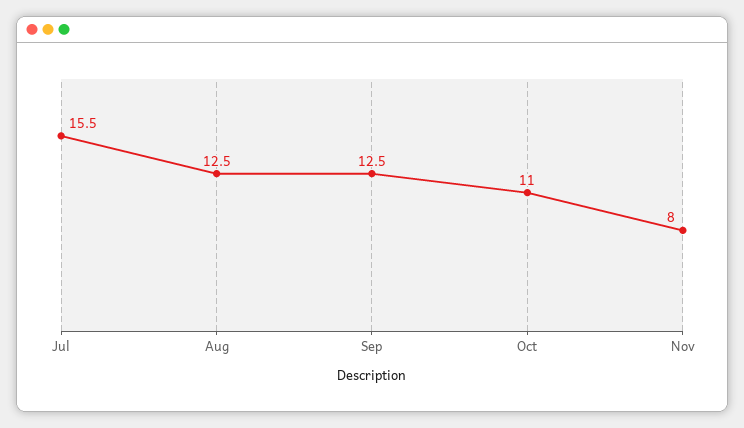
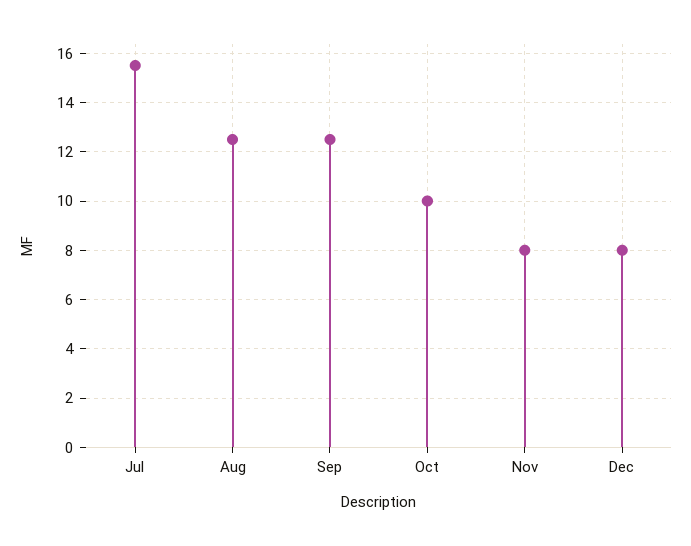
Oct: 11 -> 10
Dec: none -> 8

